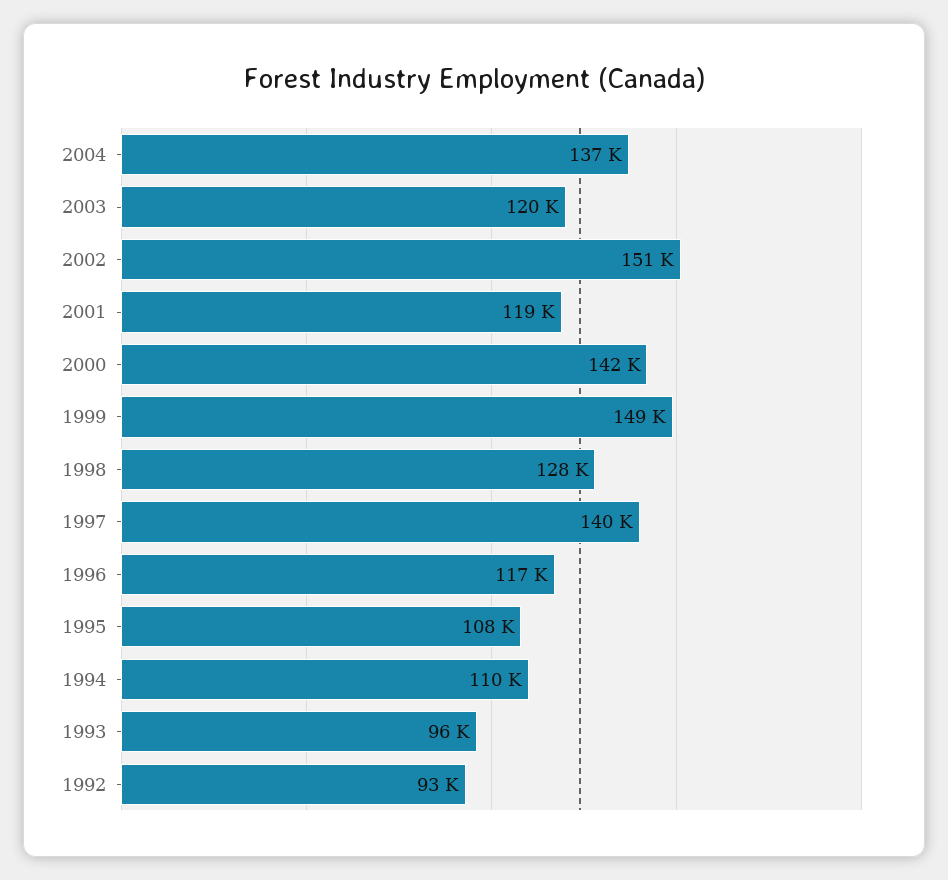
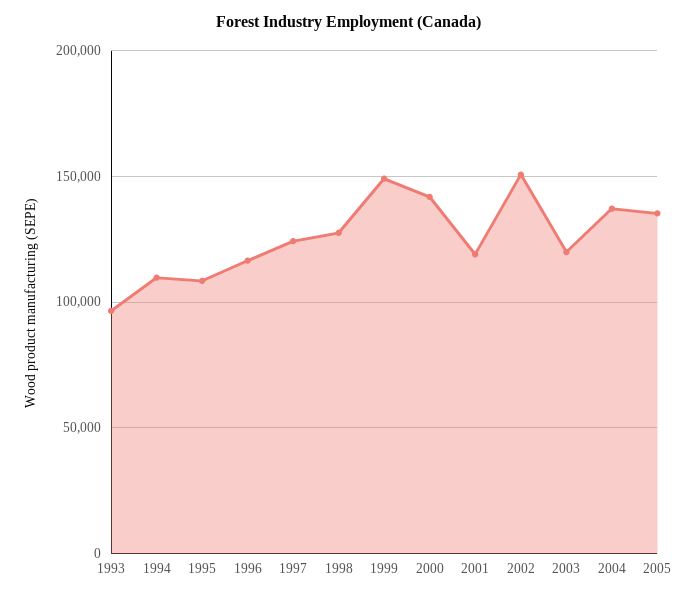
1997: 140000 -> 125000
1992: 93000 -> none
2005: none -> 135000

